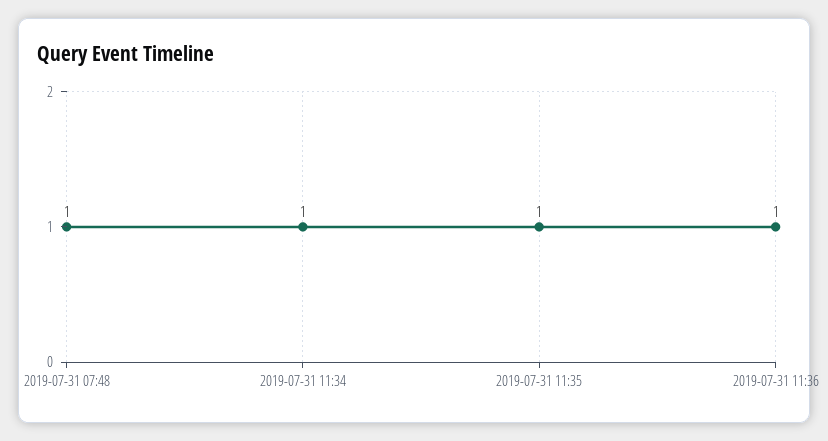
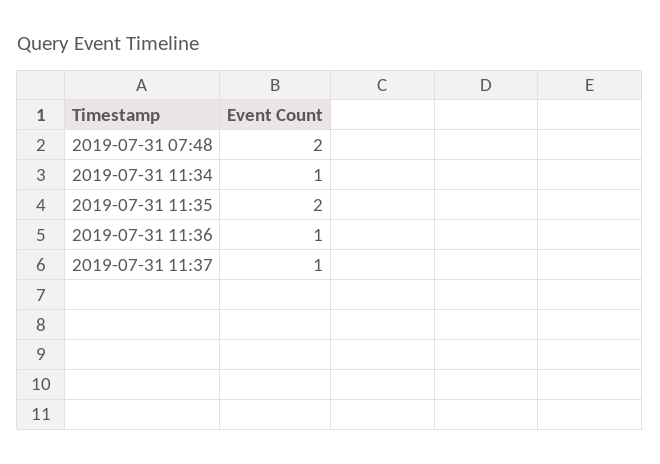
2019-07-31 07:48: 1 -> 2
2019-07-31 11:35: 1 -> 2
2019-07-31 11:37: none -> 1

